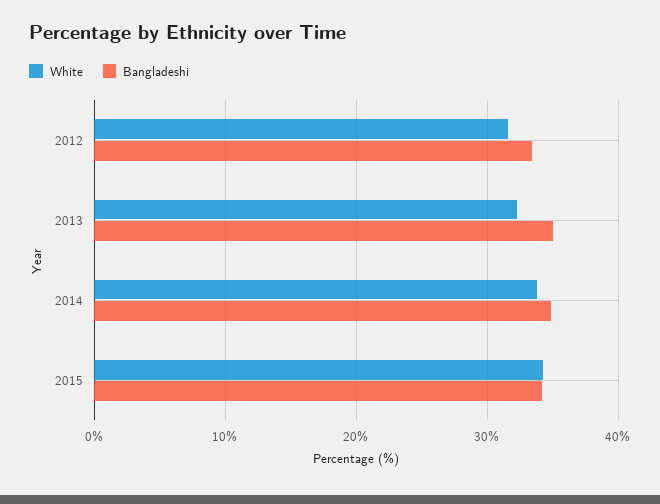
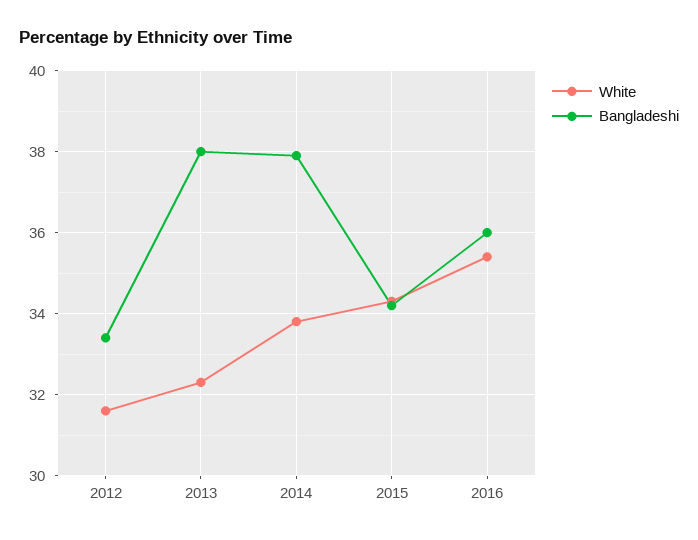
Bangladeshi, 2013: 35 -> 38
Bangladeshi, 2014: 35 -> 38
White, 2016: none -> 35.5
Bangladeshi, 2016: none -> 36

